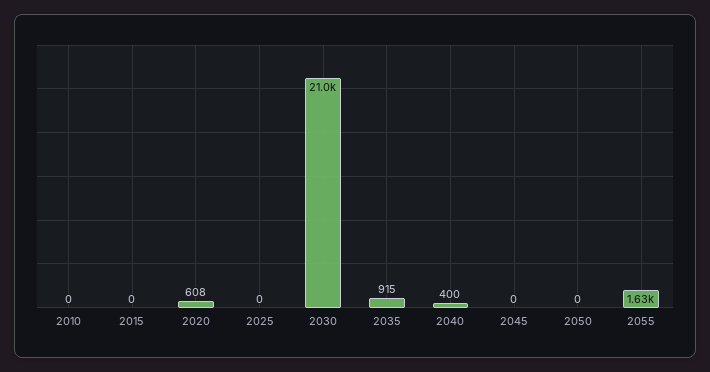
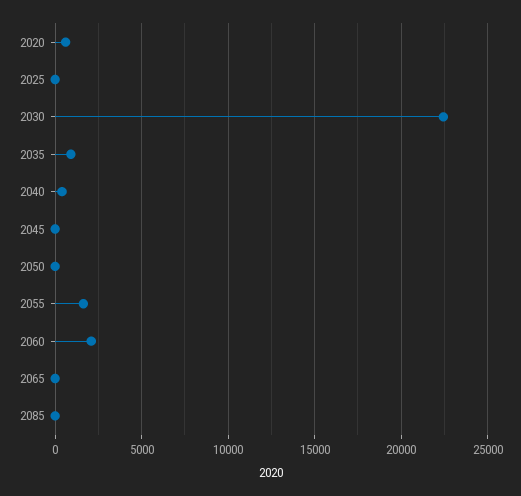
2010: 0 -> none
2015: 0 -> none
2030: 21000 -> 22500
2060: none -> 2000
2065: none -> 0
2085: none -> 0

